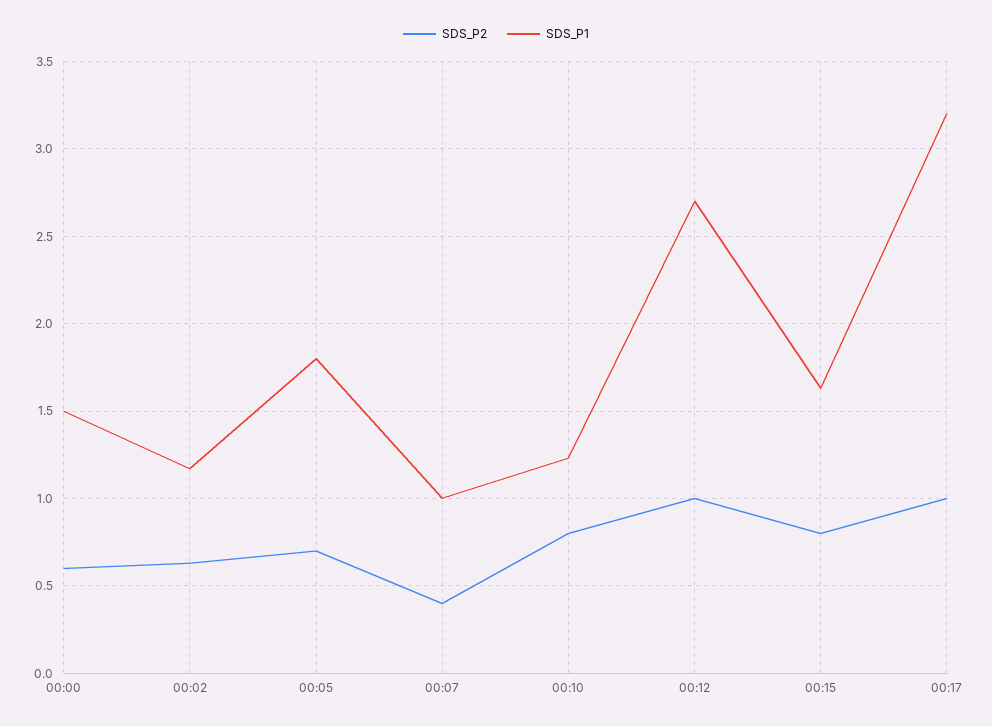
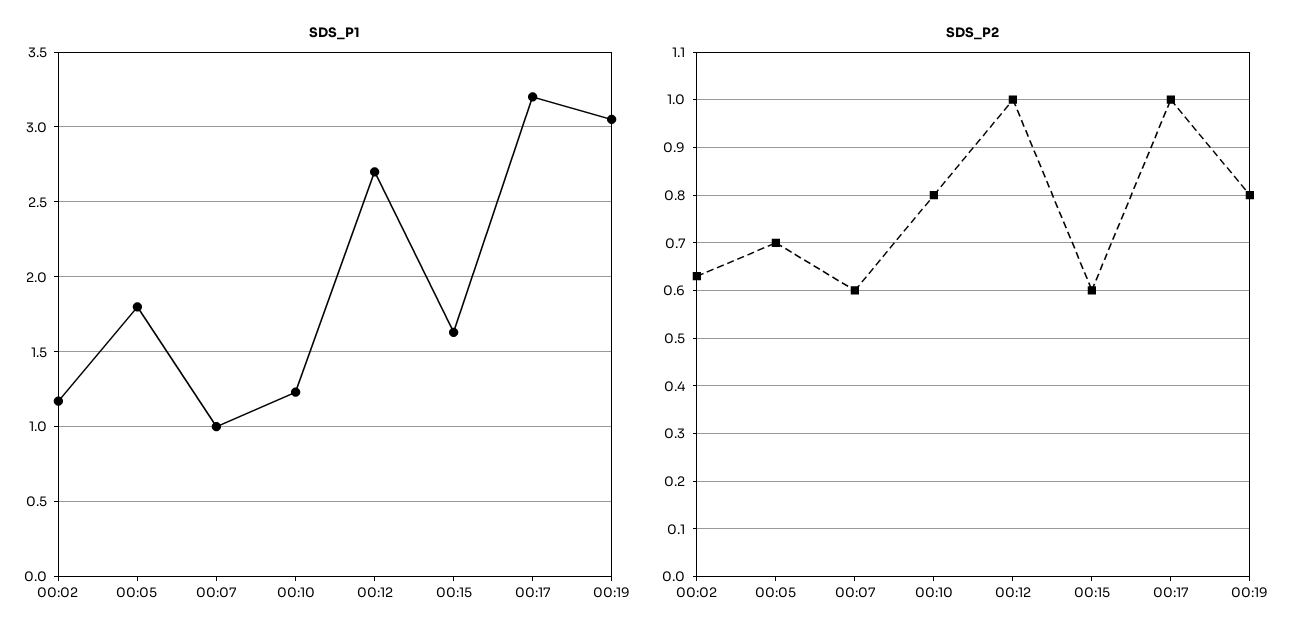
SDS_P2, 00:00: 0.6 -> none
SDS_P1, 00:00: 1.5 -> none
SDS_P2, 00:07: 0.4 -> 0.6
SDS_P2, 00:15: 0.8 -> 0.6
SDS_P1, 00:19: none -> 3.05
SDS_P2, 00:19: none -> 0.8

